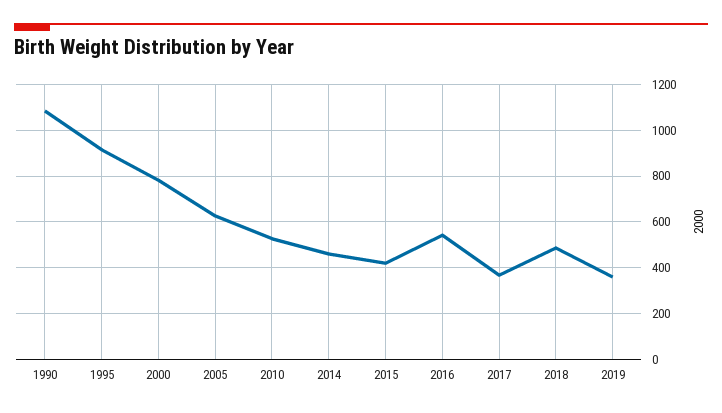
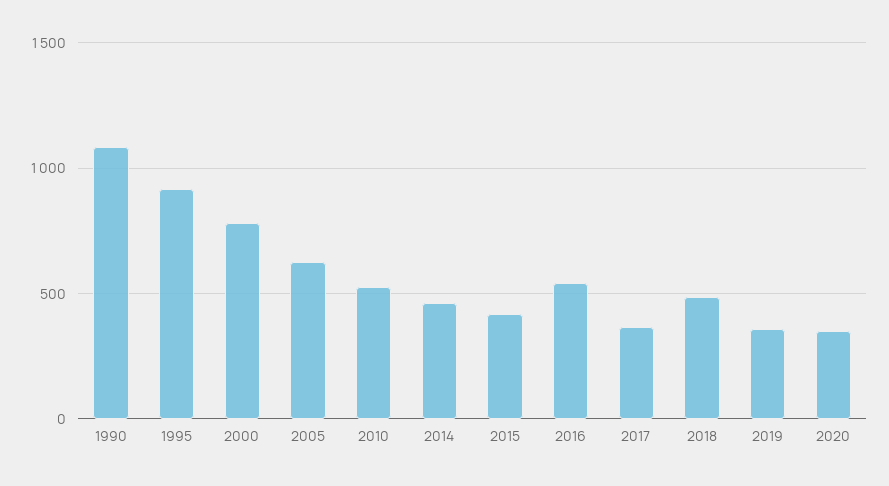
2020: none -> 350

